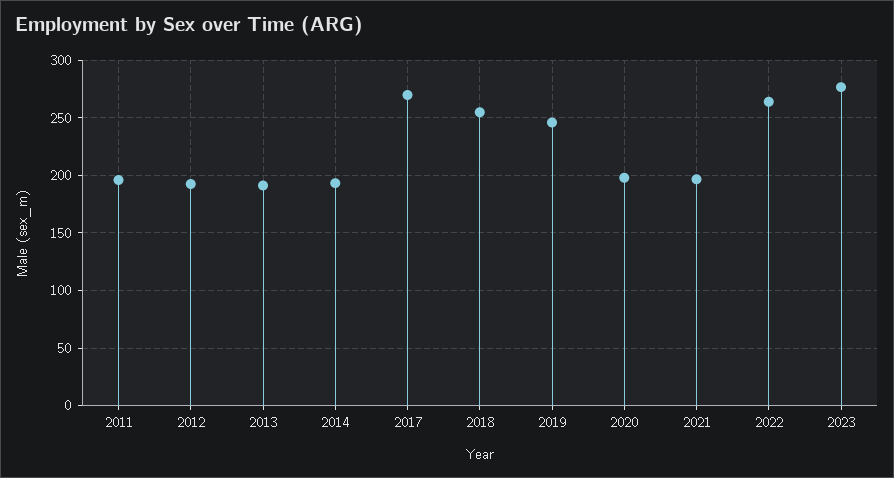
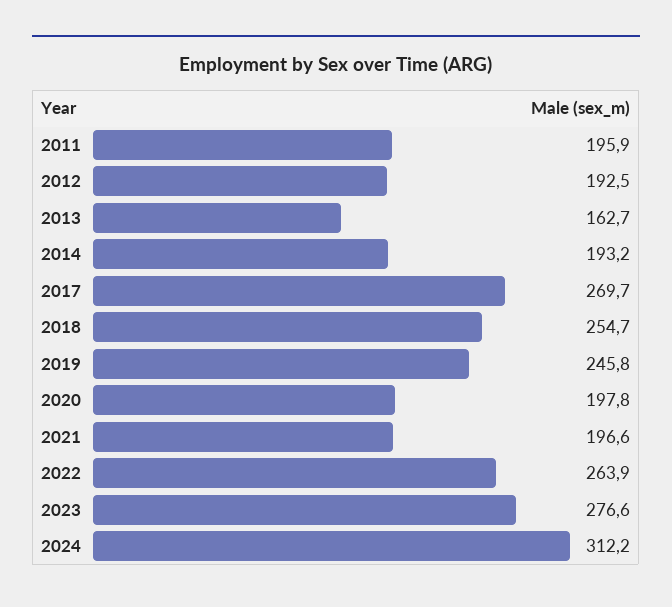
2013: 190 -> 162.7
2024: none -> 312.2

